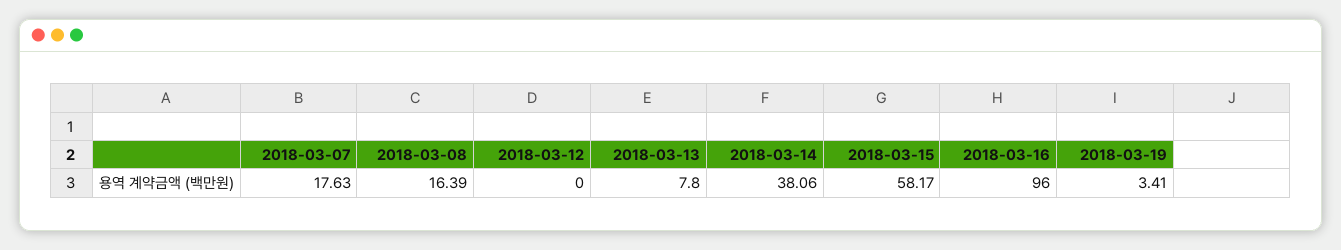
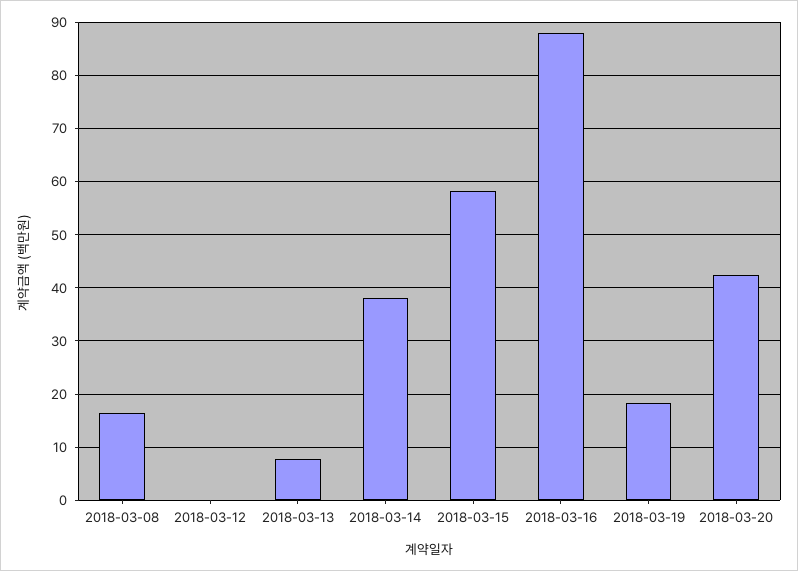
2018-03-07: 17.63 -> none
2018-03-16: 96 -> 88
2018-03-19: 3.41 -> 18
2018-03-20: none -> 42

